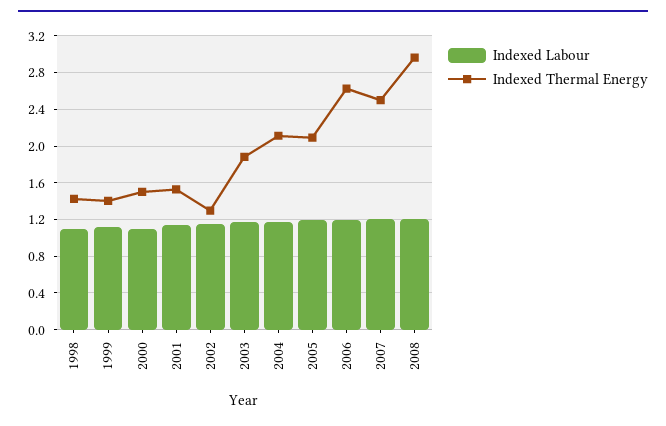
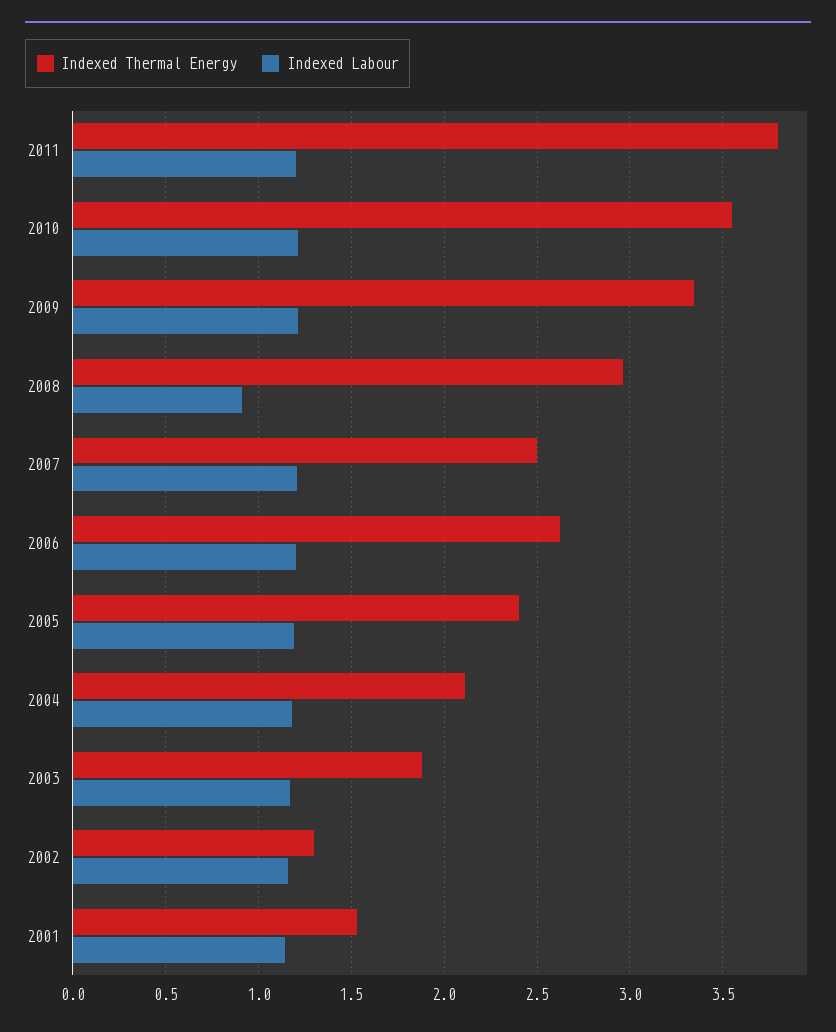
Indexed Labour, 1998: 1.1 -> none
Indexed Thermal Energy, 1998: 1.4 -> none
Indexed Labour, 1999: 1.1 -> none
Indexed Thermal Energy, 1999: 1.4 -> none
Indexed Labour, 2000: 1.1 -> none
Indexed Thermal Energy, 2000: 1.5 -> none
Indexed Thermal Energy, 2005: 2.1 -> 2.4
Indexed Labour, 2008: 1.2 -> 0.9
Indexed Thermal Energy, 2011: none -> 3.8
Indexed Labour, 2011: none -> 1.2
Indexed Thermal Energy, 2010: none -> 3.55
Indexed Labour, 2010: none -> 1.2
Indexed Thermal Energy, 2009: none -> 3.35
Indexed Labour, 2009: none -> 1.2

